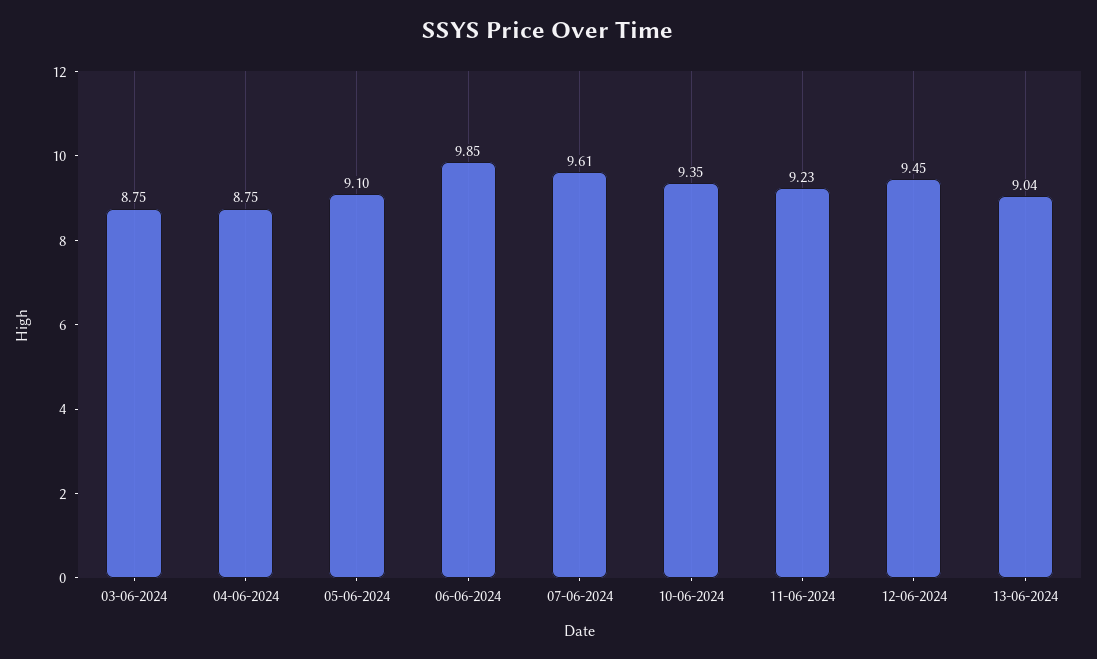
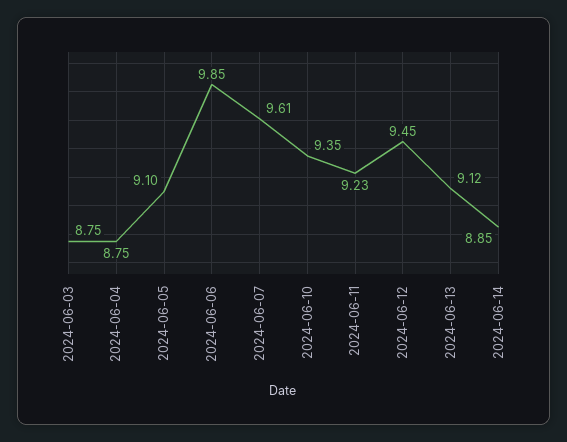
13-06-2024: 9.04 -> 9.12
2024-06-14: none -> 8.85

